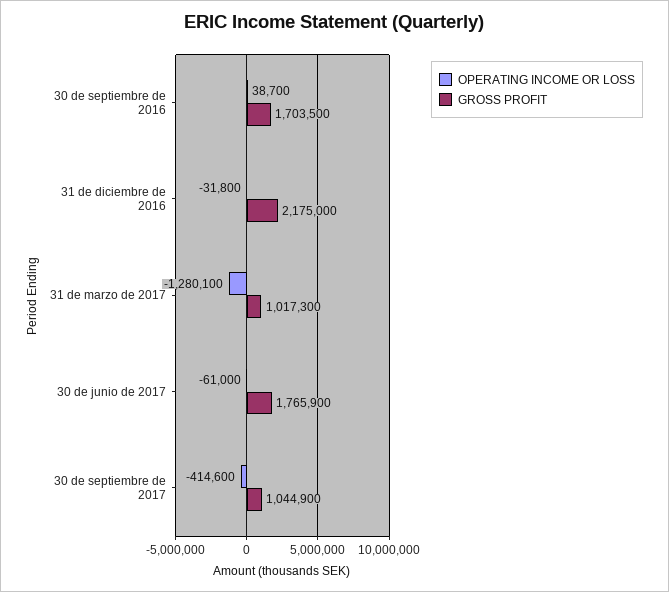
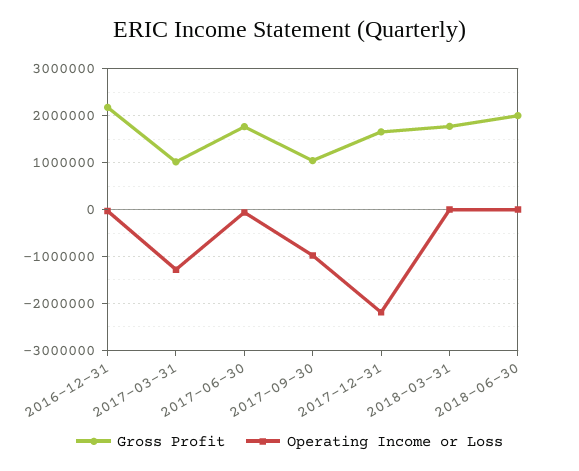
OPERATING INCOME OR LOSS, 30 de septiembre de 2016: 38700 -> none
GROSS PROFIT, 30 de septiembre de 2016: 1703500 -> none
OPERATING INCOME OR LOSS, 30 de septiembre de 2017: -414600 -> -1000000
GROSS PROFIT, 2017-12-31: none -> 1600000
OPERATING INCOME OR LOSS, 2017-12-31: none -> -2200000
GROSS PROFIT, 2018-03-31: none -> 1800000
OPERATING INCOME OR LOSS, 2018-03-31: none -> 0
GROSS PROFIT, 2018-06-30: none -> 2000000
OPERATING INCOME OR LOSS, 2018-06-30: none -> 0

